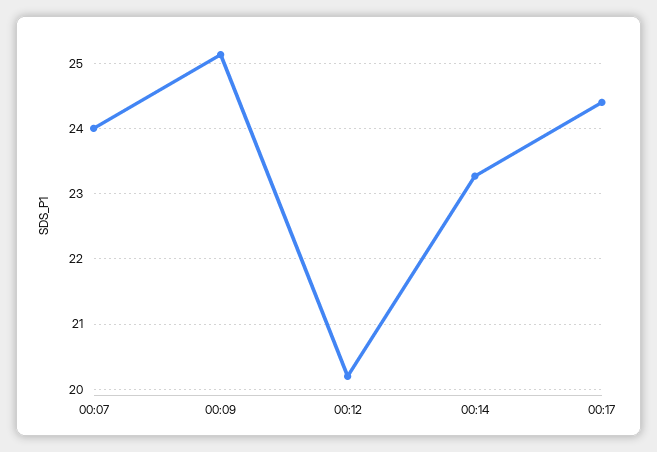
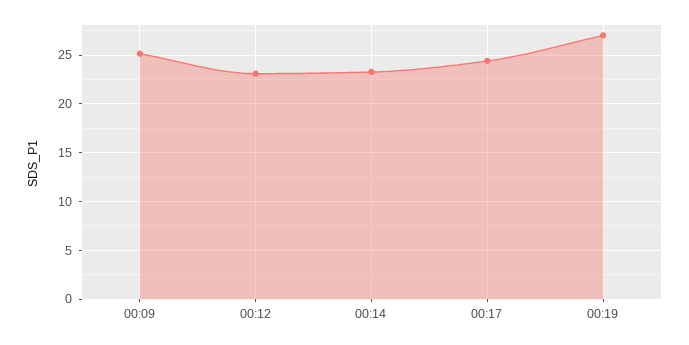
00:07: 24 -> none
00:12: 20.2 -> 23
00:19: none -> 27

